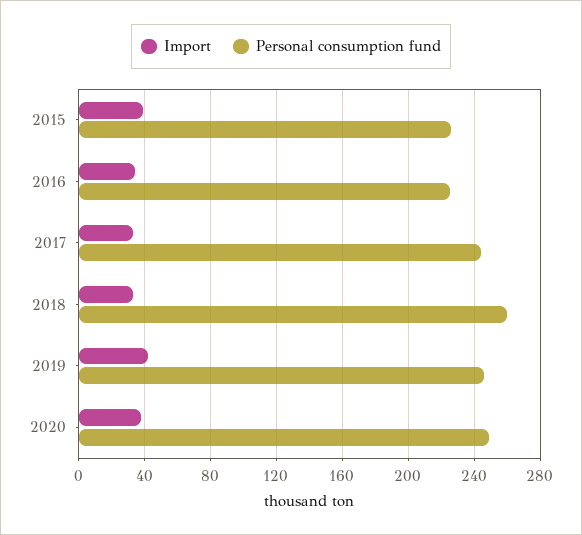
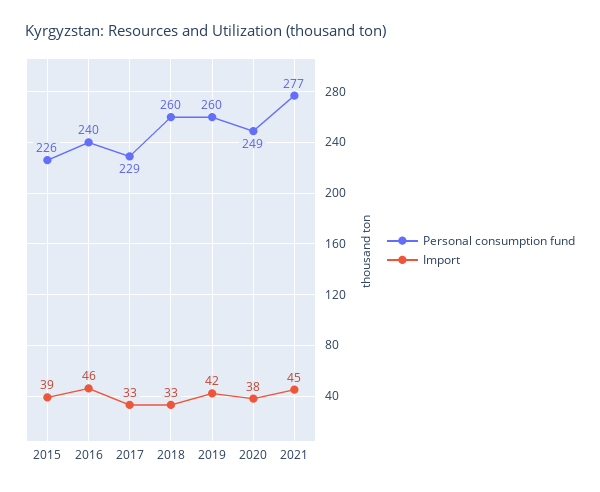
Import, 2016: 35 -> 46
Personal consumption fund, 2016: 225 -> 240
Personal consumption fund, 2017: 245 -> 229
Personal consumption fund, 2019: 245 -> 260
Personal consumption fund, 2021: none -> 277
Import, 2021: none -> 45

